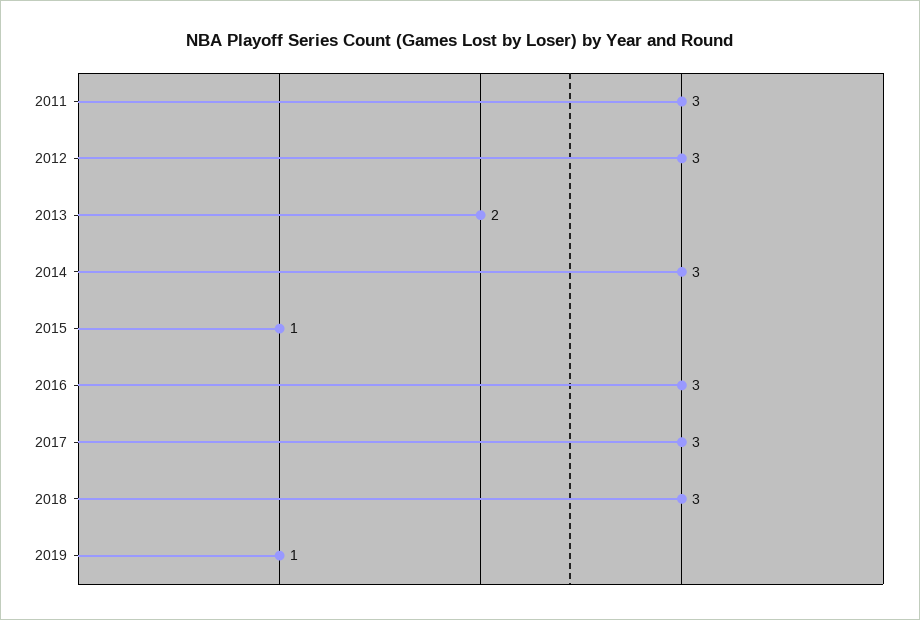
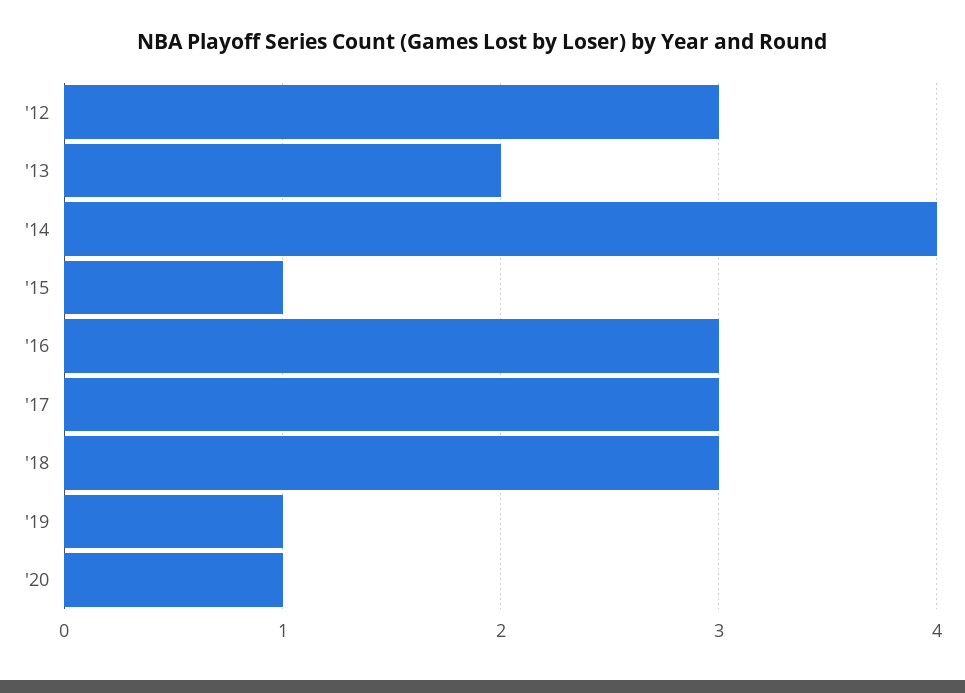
2011: 3 -> none
2014: 3 -> 4
'20: none -> 1

